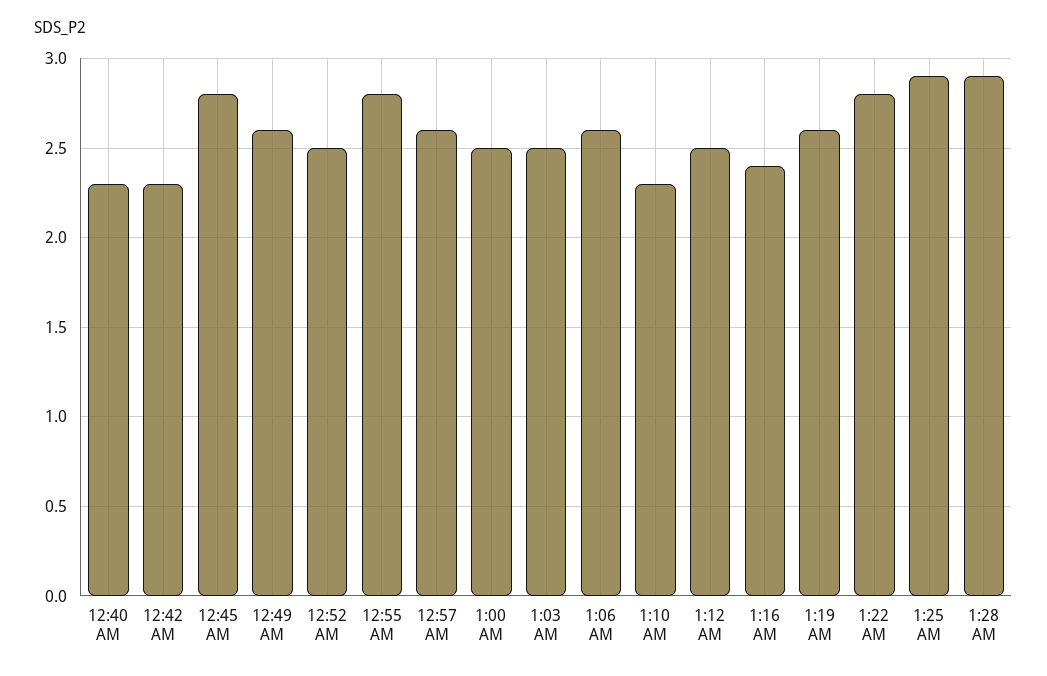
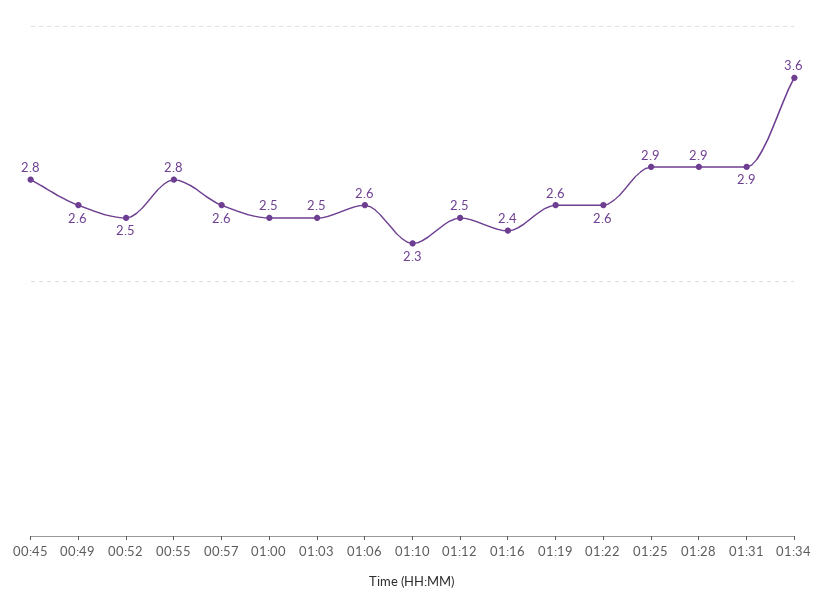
12:40 AM: 2.3 -> none
12:42 AM: 2.3 -> none
1:22 AM: 2.8 -> 2.6
01:31: none -> 2.9
01:34: none -> 3.6

